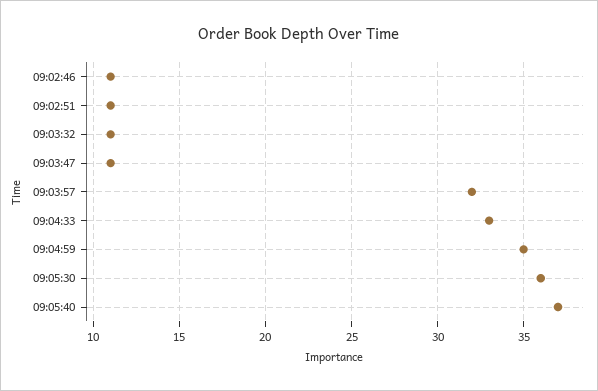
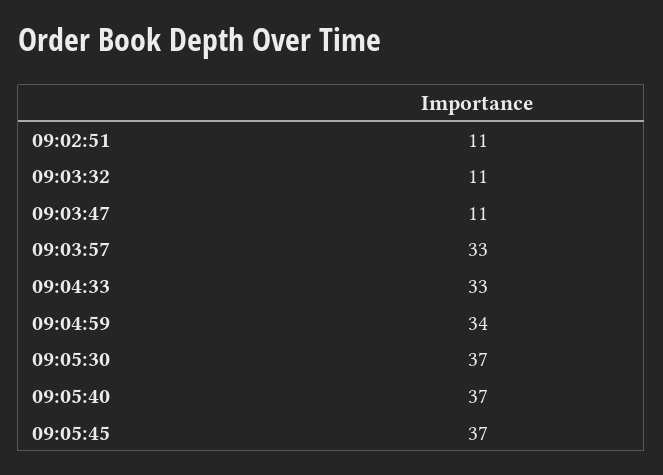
09:02:46: 11 -> none
09:03:57: 32 -> 33
09:04:59: 35 -> 34
09:05:30: 36 -> 37
09:05:45: none -> 37

